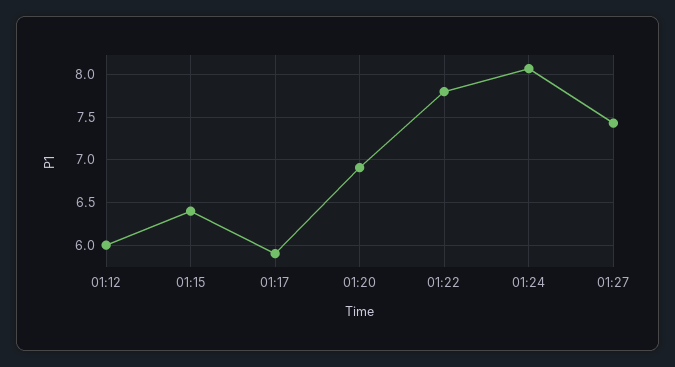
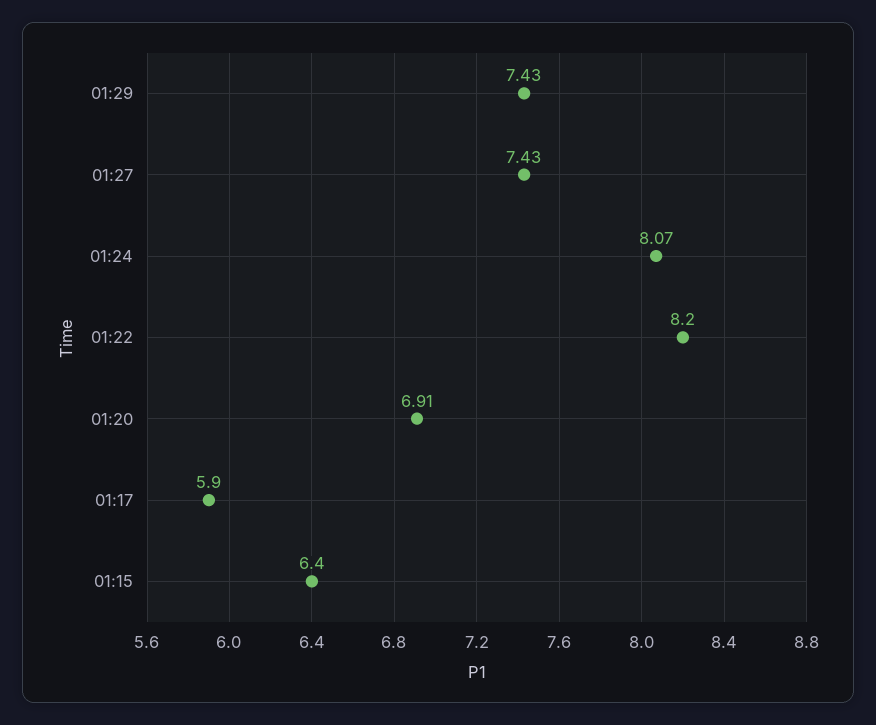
01:12: 6 -> none
01:22: 7.8 -> 8.2
01:29: none -> 7.43

